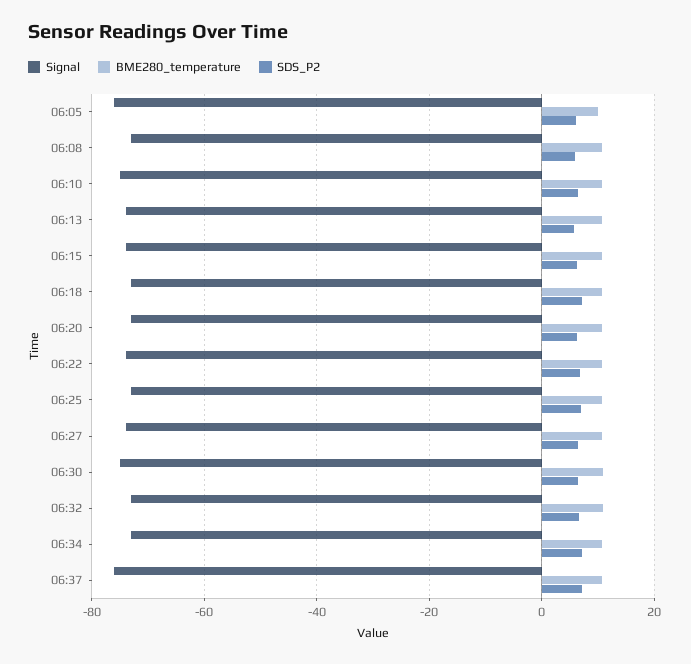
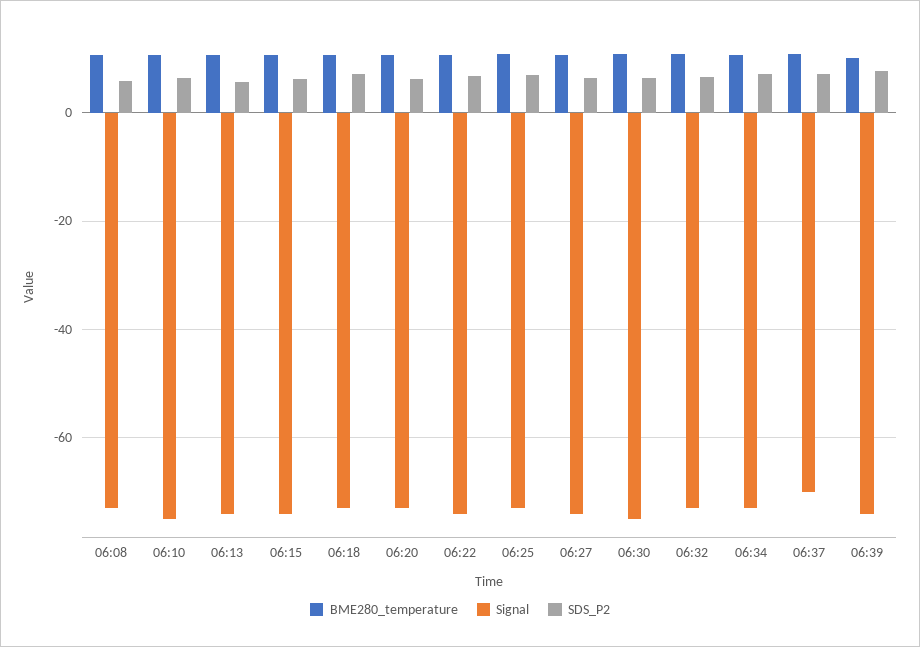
Signal, 06:05: -76 -> none
BME280_temperature, 06:05: 10 -> none
SDS_P2, 06:05: 6 -> none
Signal, 06:37: -76 -> -70
BME280_temperature, 06:39: none -> 10
Signal, 06:39: none -> -74
SDS_P2, 06:39: none -> 8

